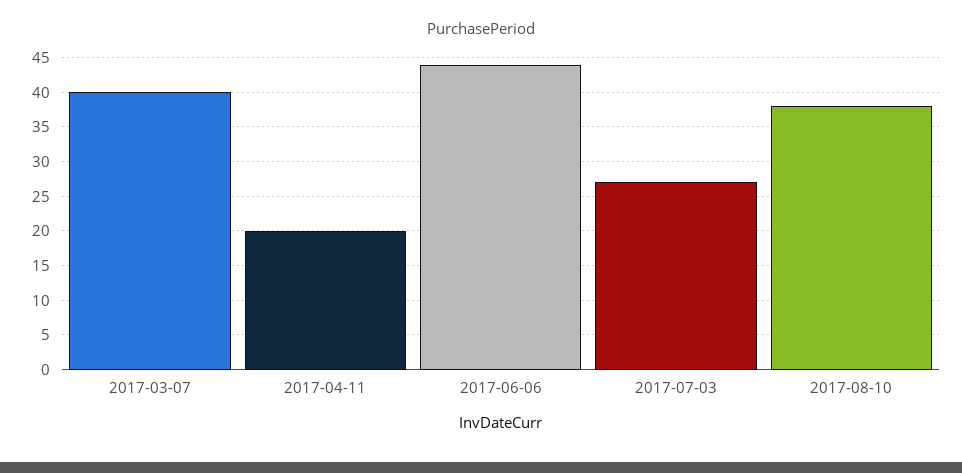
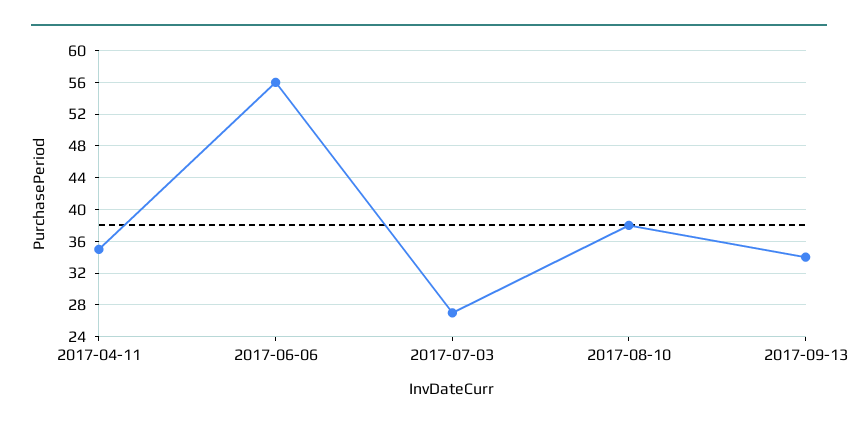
2017-03-07: 40 -> none
2017-04-11: 20 -> 35
2017-06-06: 44 -> 56
2017-09-13: none -> 34

